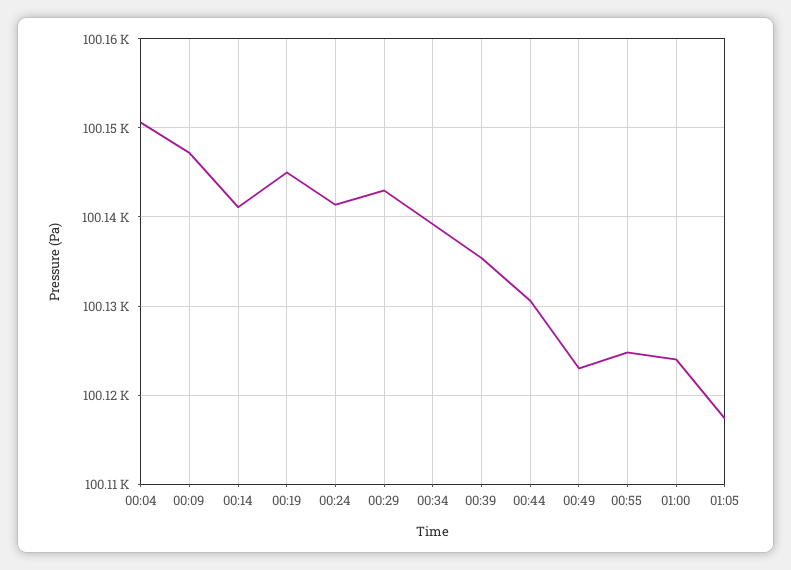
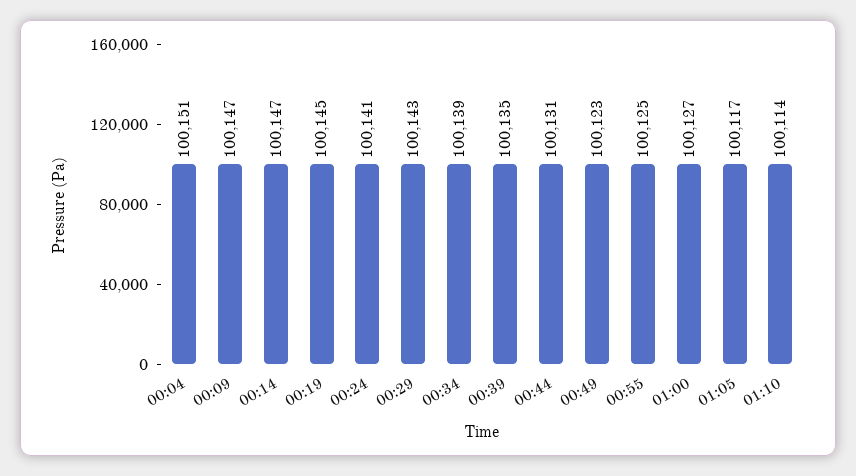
00:14: 100141 -> 100147
01:00: 100124 -> 100127
01:10: none -> 100114

